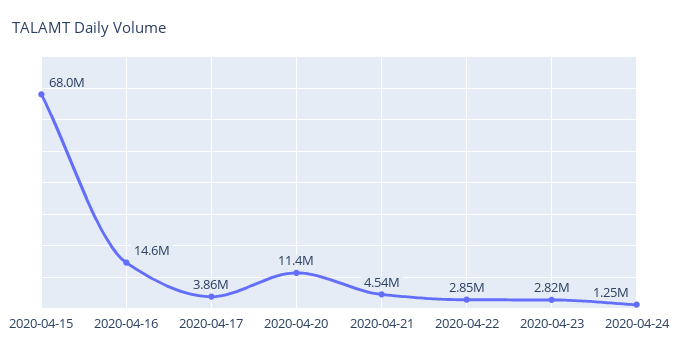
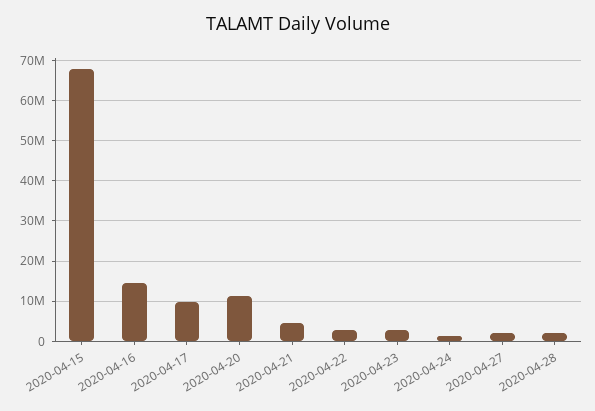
2020-04-17: 3860000 -> 10000000
2020-04-27: none -> 2000000
2020-04-28: none -> 2000000

